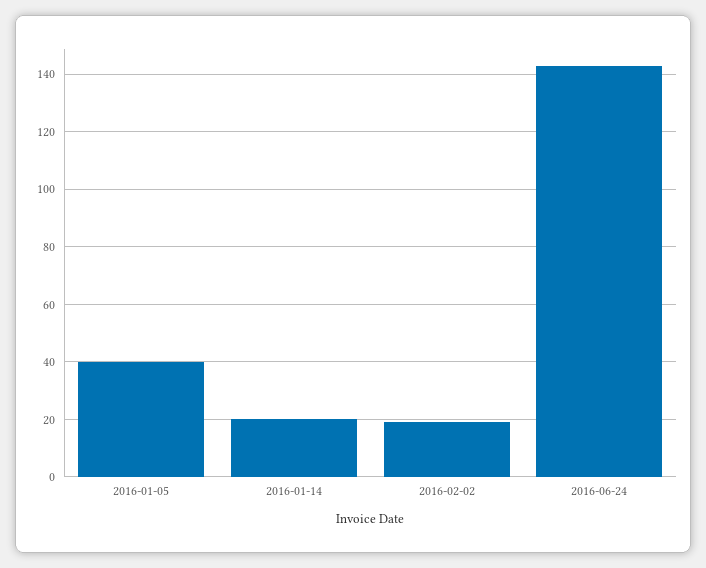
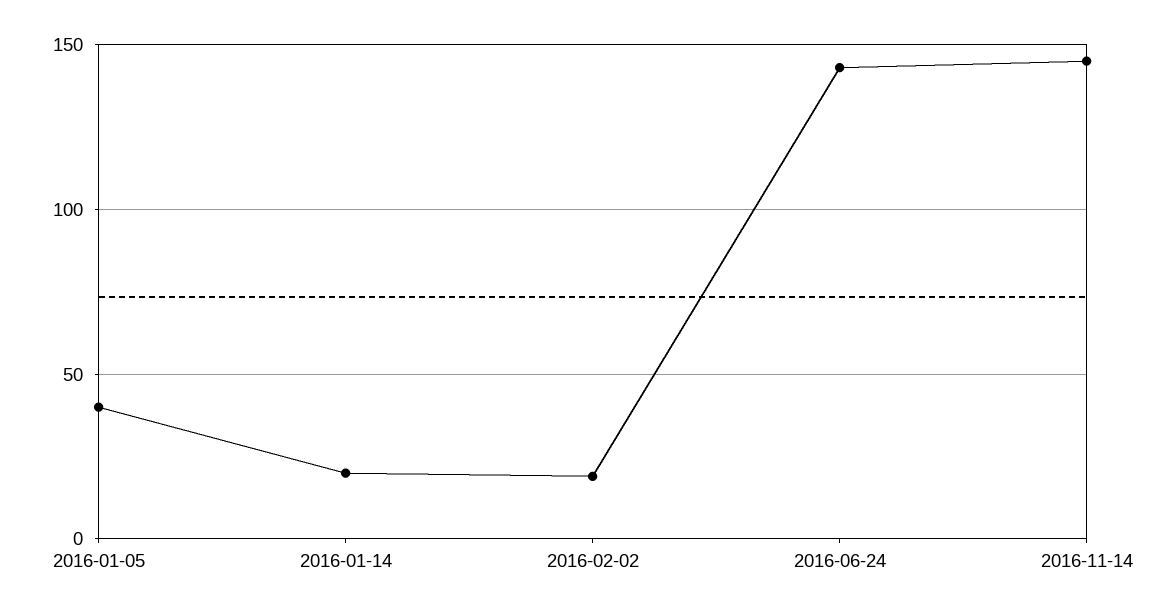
2016-11-14: none -> 145

